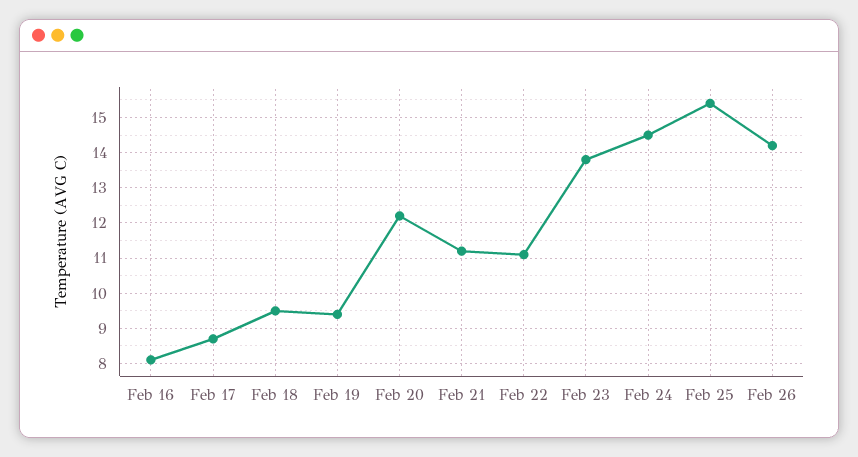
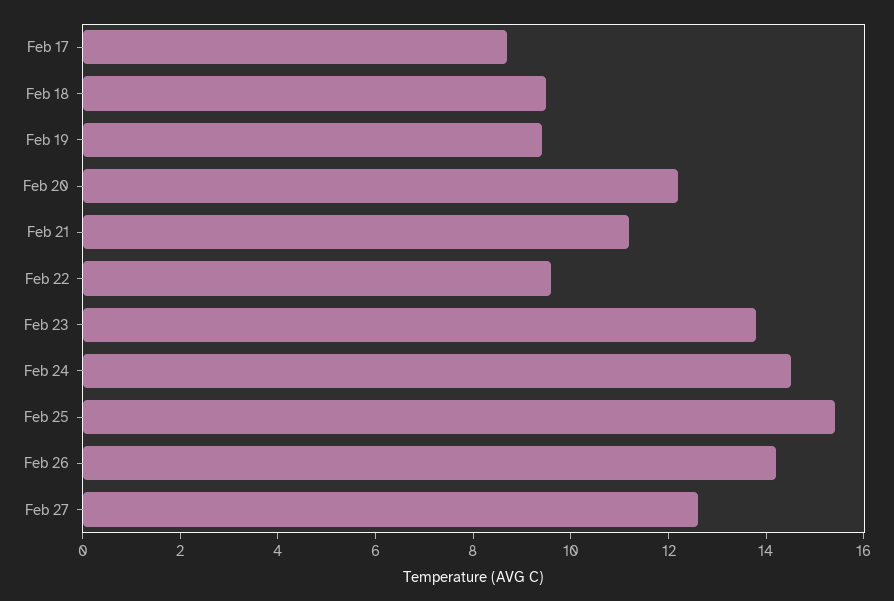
Feb 16: 8 -> none
Feb 22: 11 -> 9.5
Feb 27: none -> 12.5

